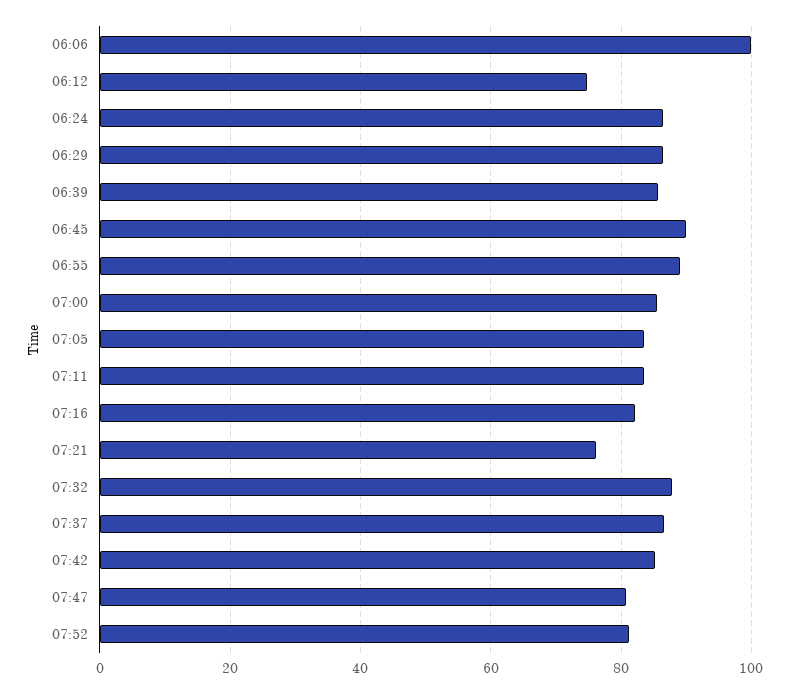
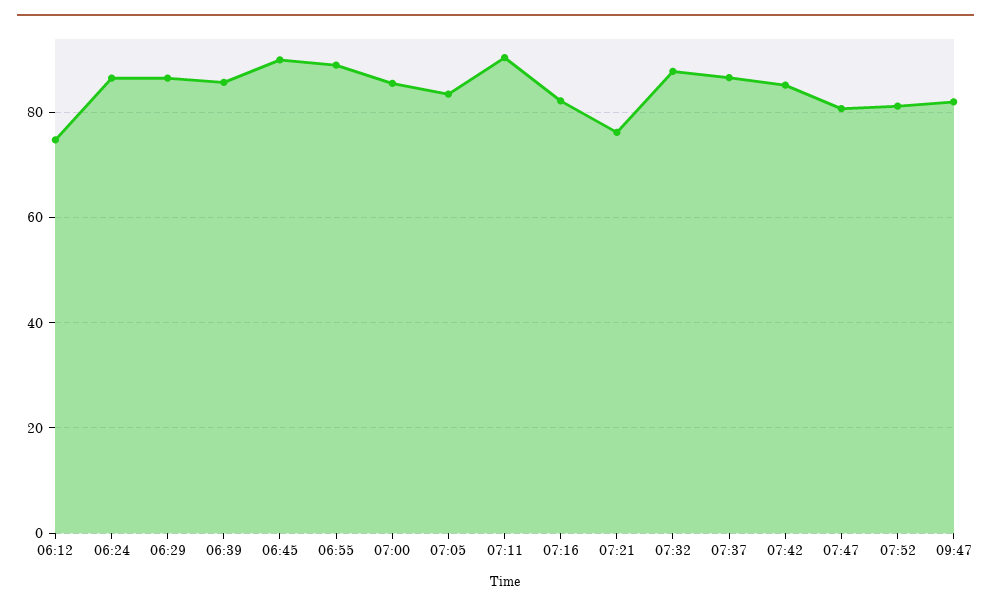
06:06: 100 -> none
07:11: 84 -> 90
09:47: none -> 82

